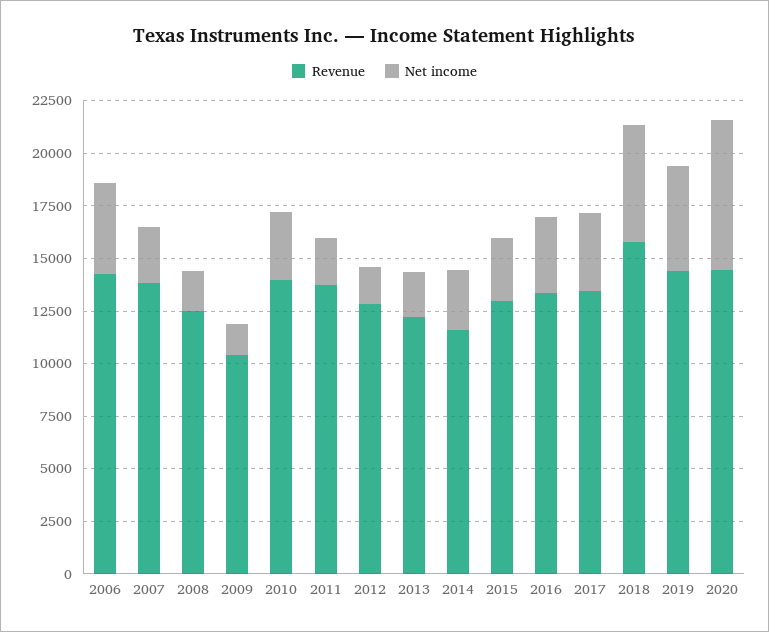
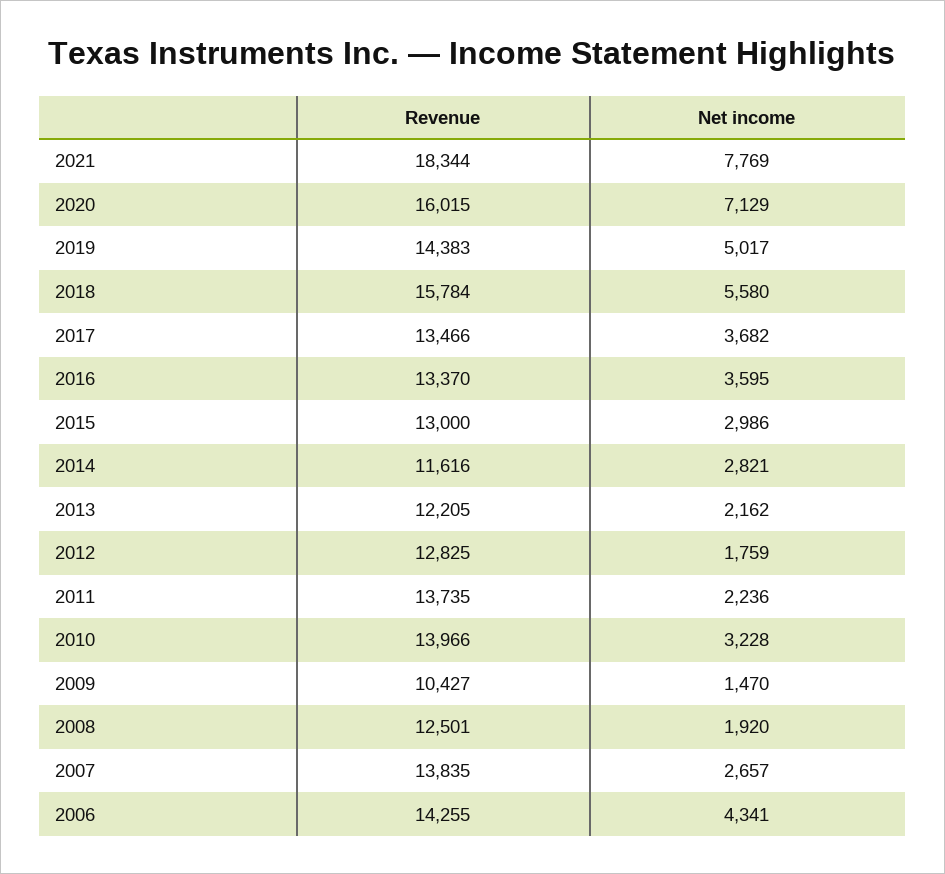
Revenue, 2020: 14500 -> 16015
Revenue, 2021: none -> 18344
Net income, 2021: none -> 7769

